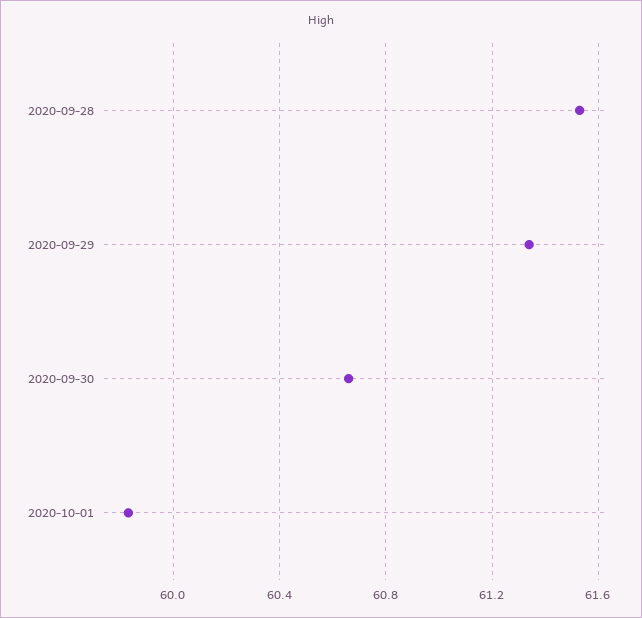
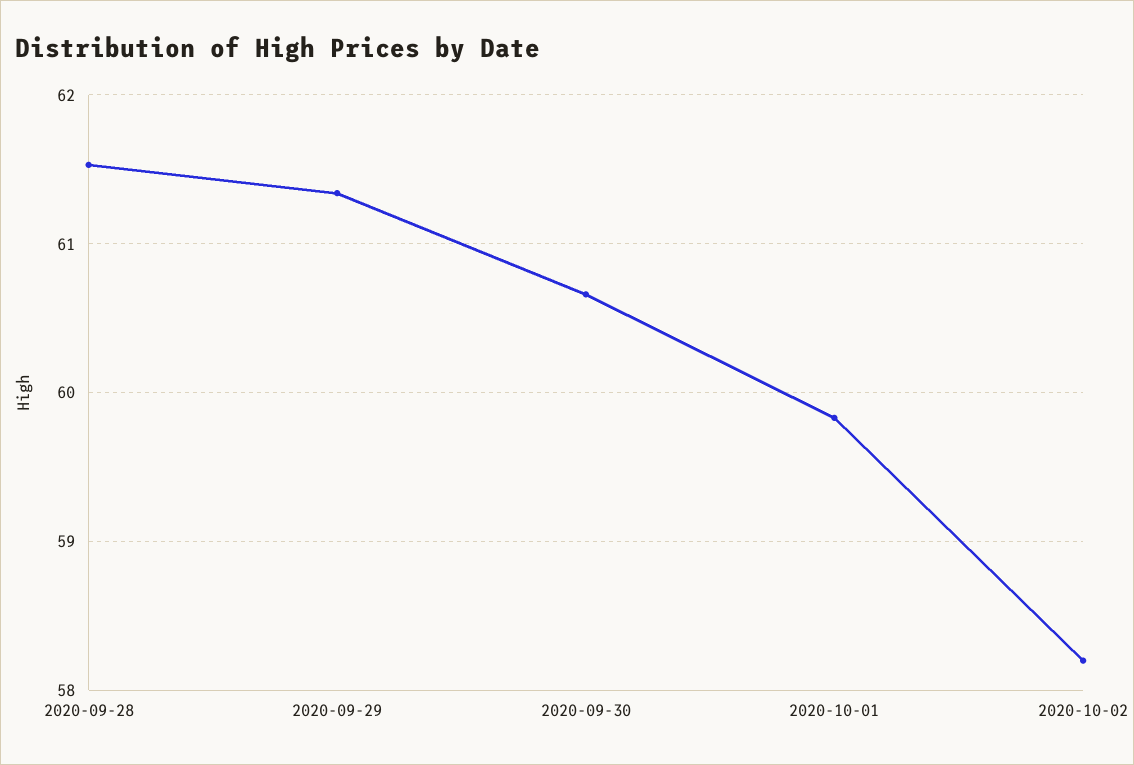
2020-10-02: none -> 58.2

